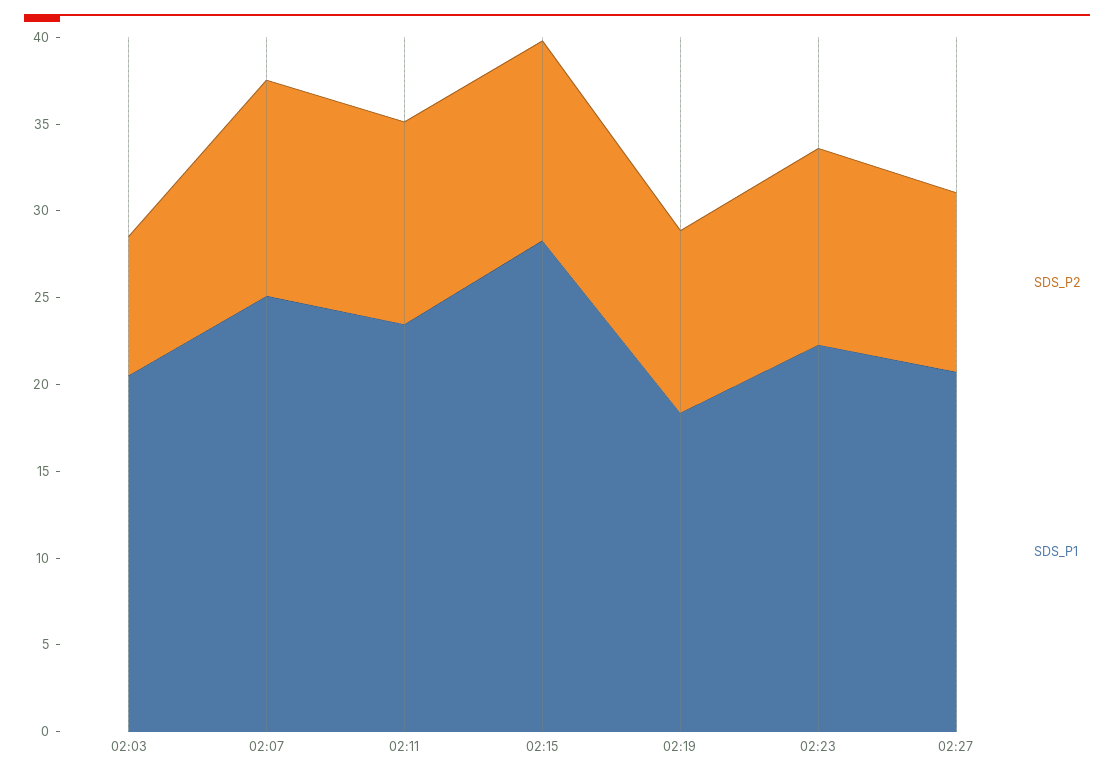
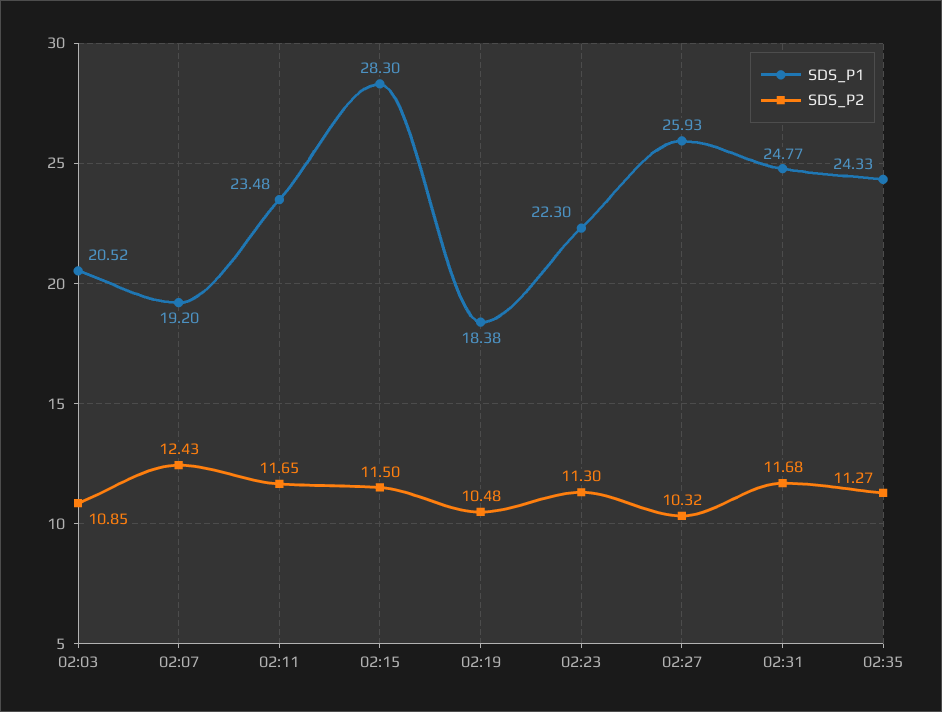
SDS_P2, 02:03: 8 -> 10.85
SDS_P1, 02:07: 25 -> 19.2
SDS_P1, 02:27: 21 -> 25.93
SDS_P1, 02:31: none -> 24.77
SDS_P2, 02:31: none -> 11.68
SDS_P1, 02:35: none -> 24.33
SDS_P2, 02:35: none -> 11.27

